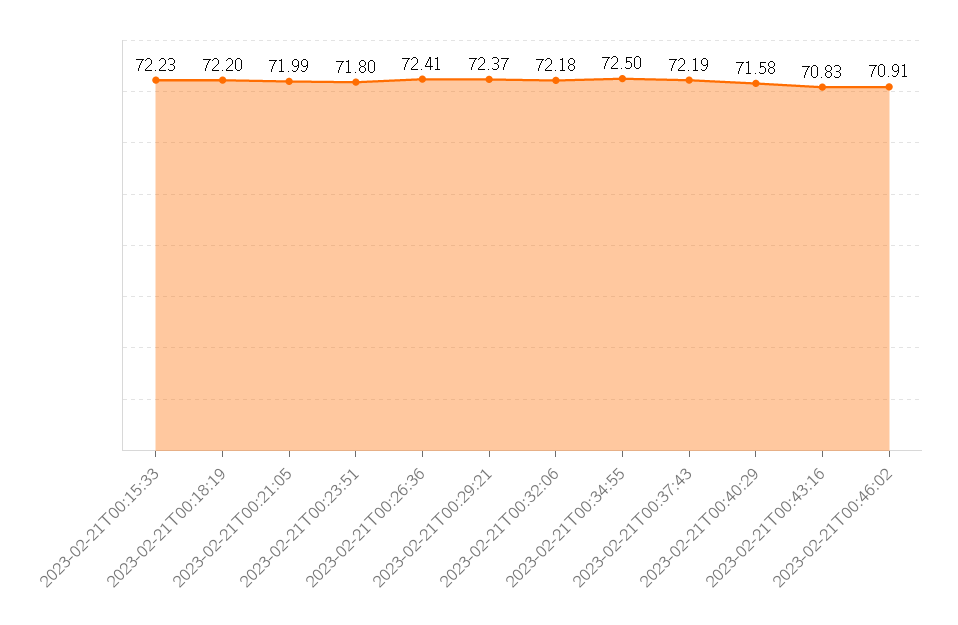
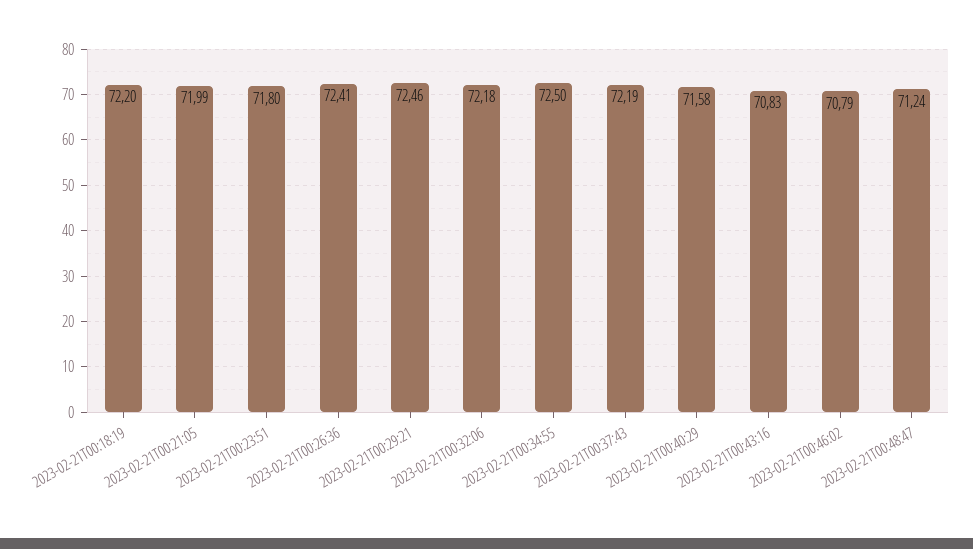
2023-02-21T00:15:33: 72.23 -> none
2023-02-21T00:29:21: 72.37 -> 72.46
2023-02-21T00:46:02: 70.91 -> 70.79
2023-02-21T00:48:47: none -> 71.24

